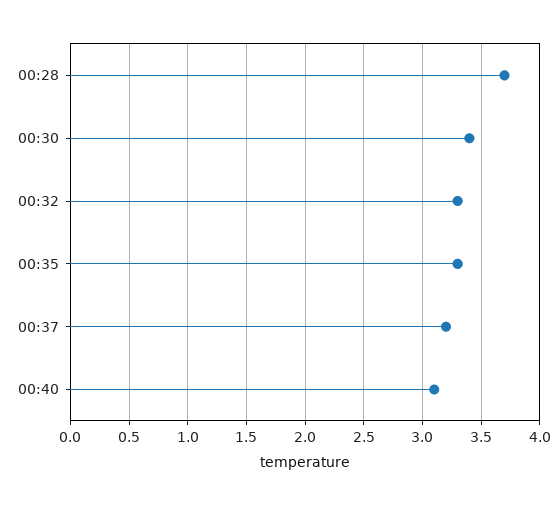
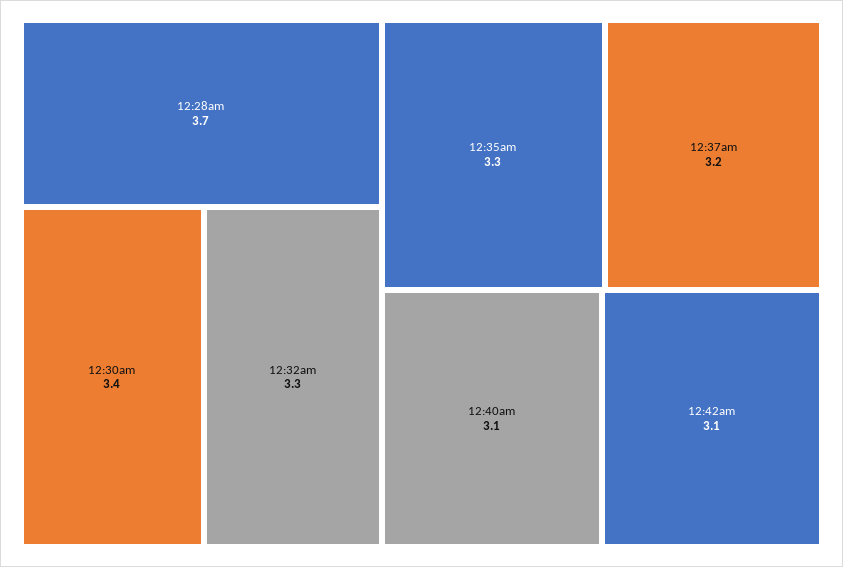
12:42am: none -> 3.1

